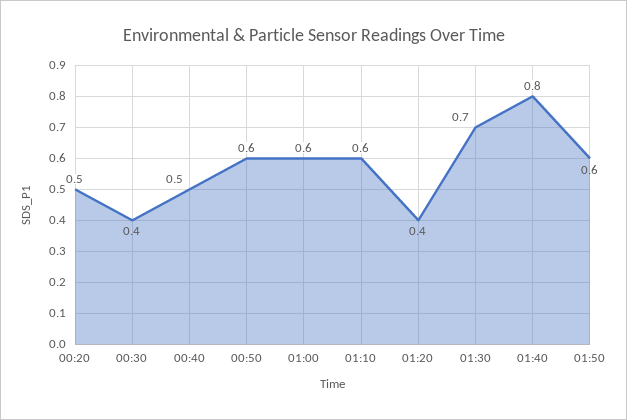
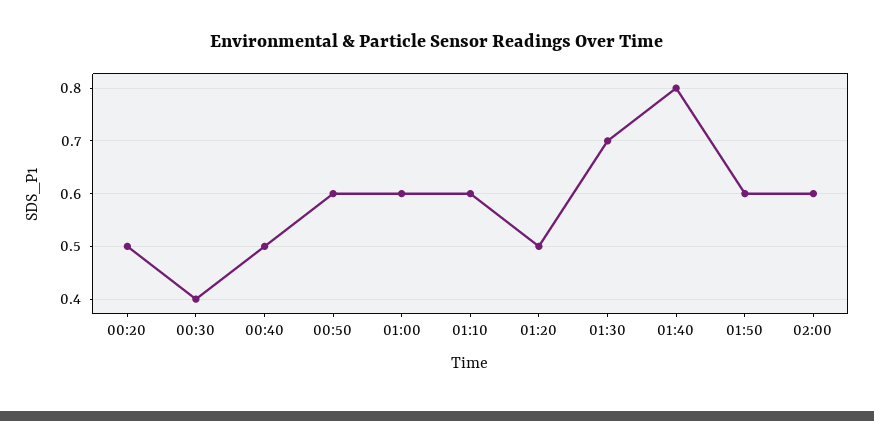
01:20: 0.4 -> 0.5
02:00: none -> 0.6

